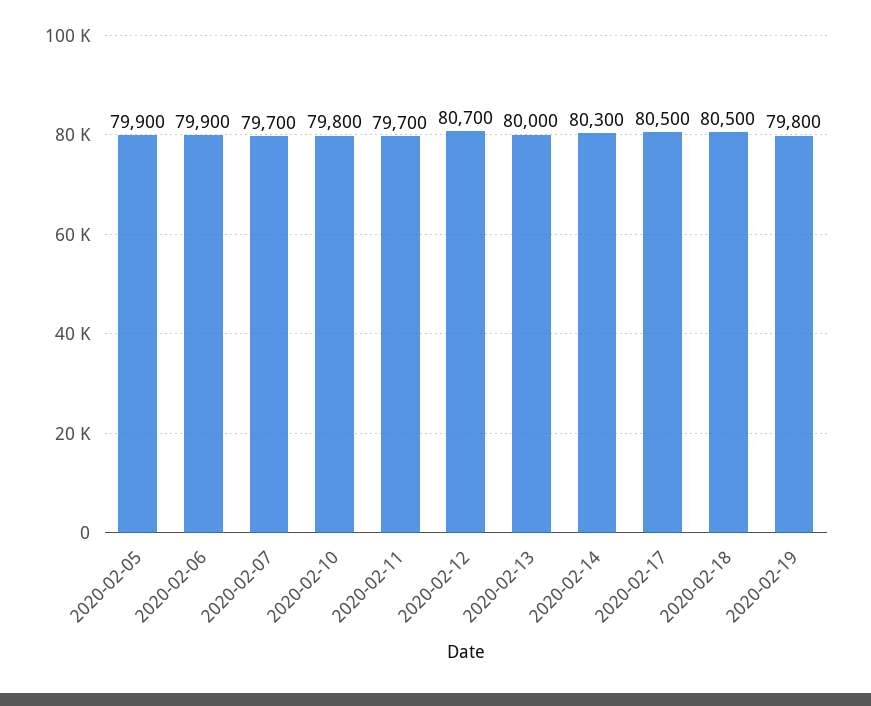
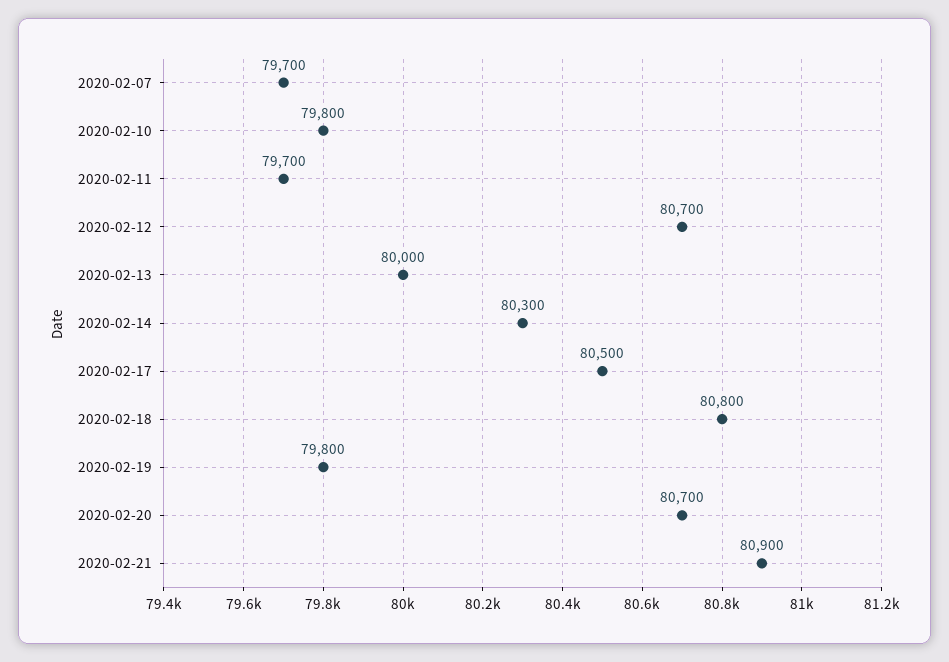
2020-02-05: 79900 -> none
2020-02-06: 79900 -> none
2020-02-18: 80500 -> 80800
2020-02-20: none -> 80700
2020-02-21: none -> 80900

